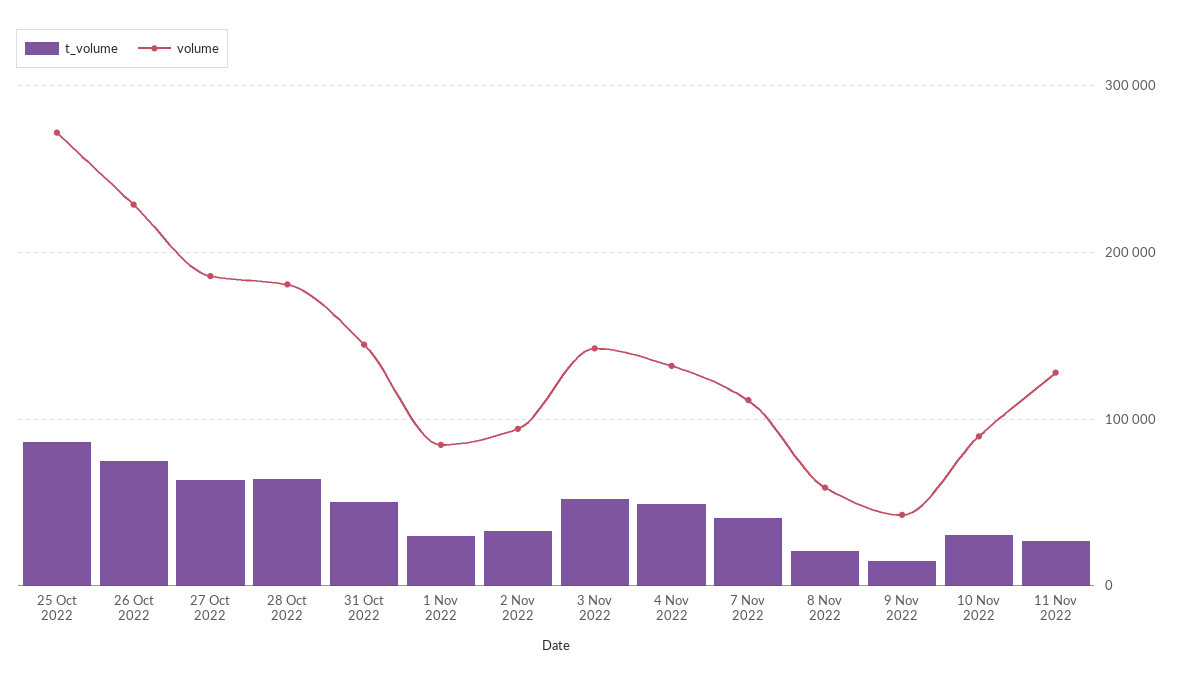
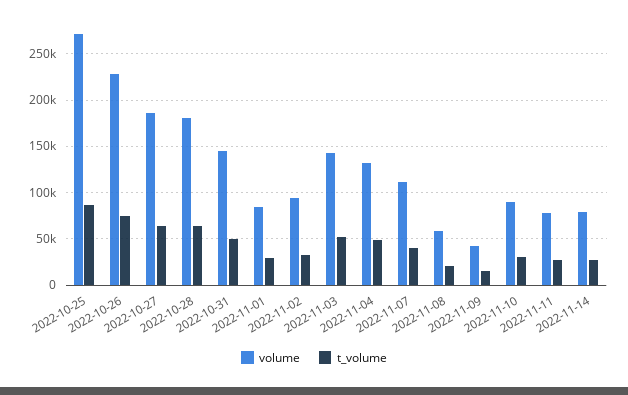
volume, 11 Nov 2022: 130000 -> 80000
volume, 2022-11-14: none -> 80000
t_volume, 2022-11-14: none -> 30000

